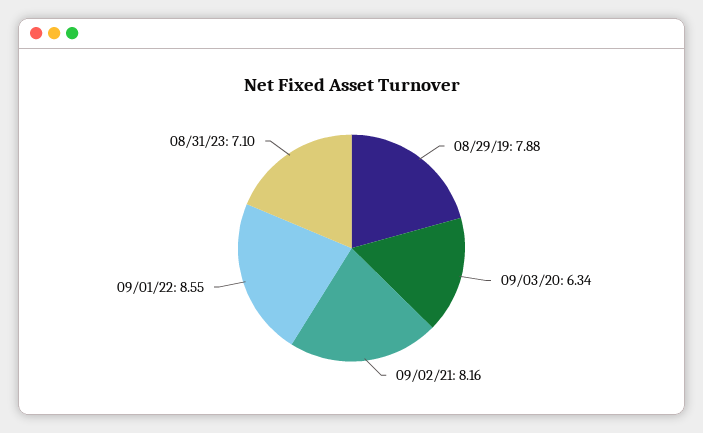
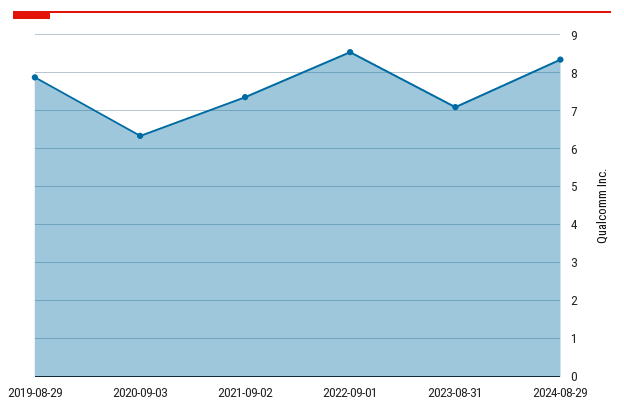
09/02/21: 8.16 -> 7.4
2024-08-29: none -> 8.4

